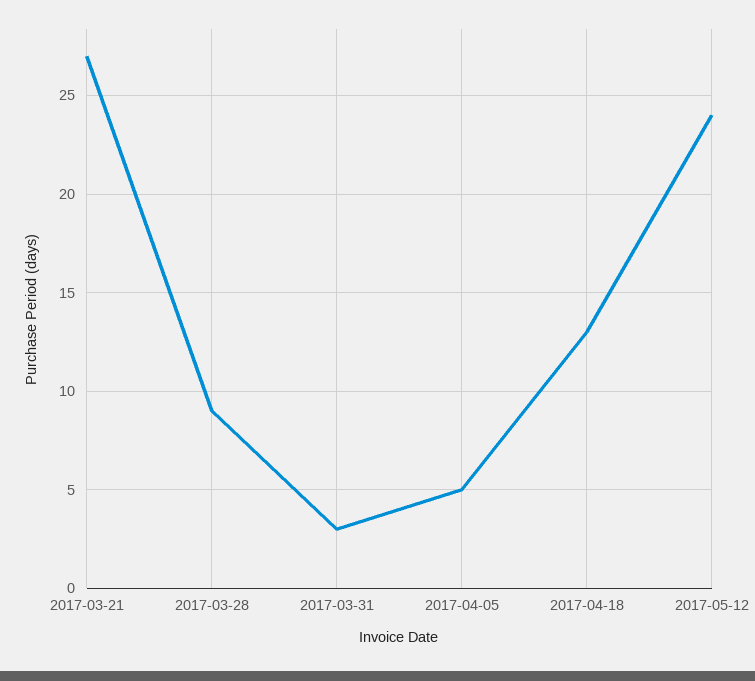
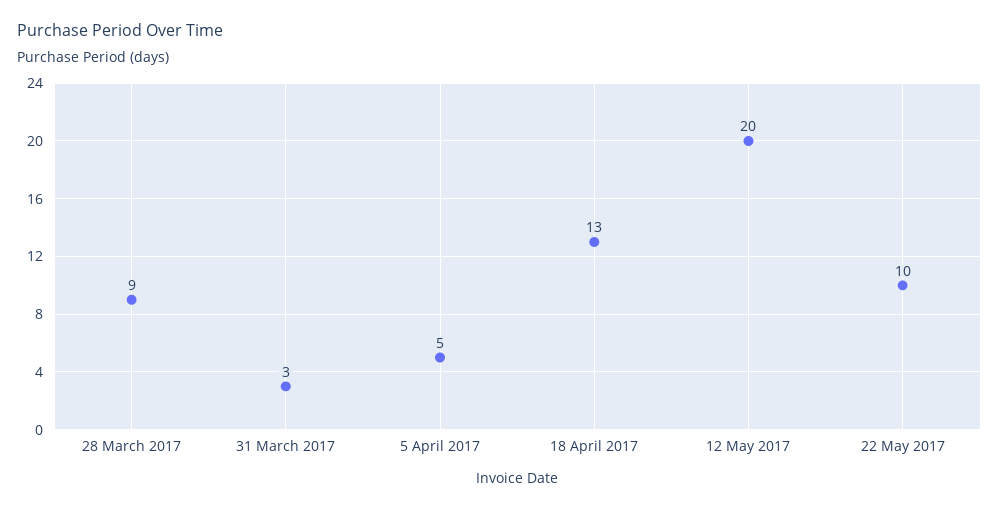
2017-03-21: 27 -> none
2017-05-12: 24 -> 20
22 May 2017: none -> 10

